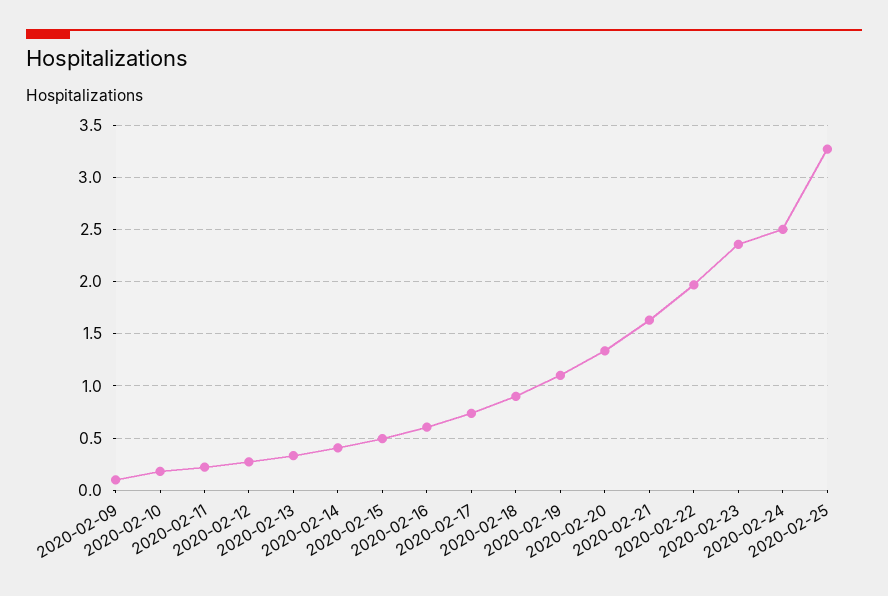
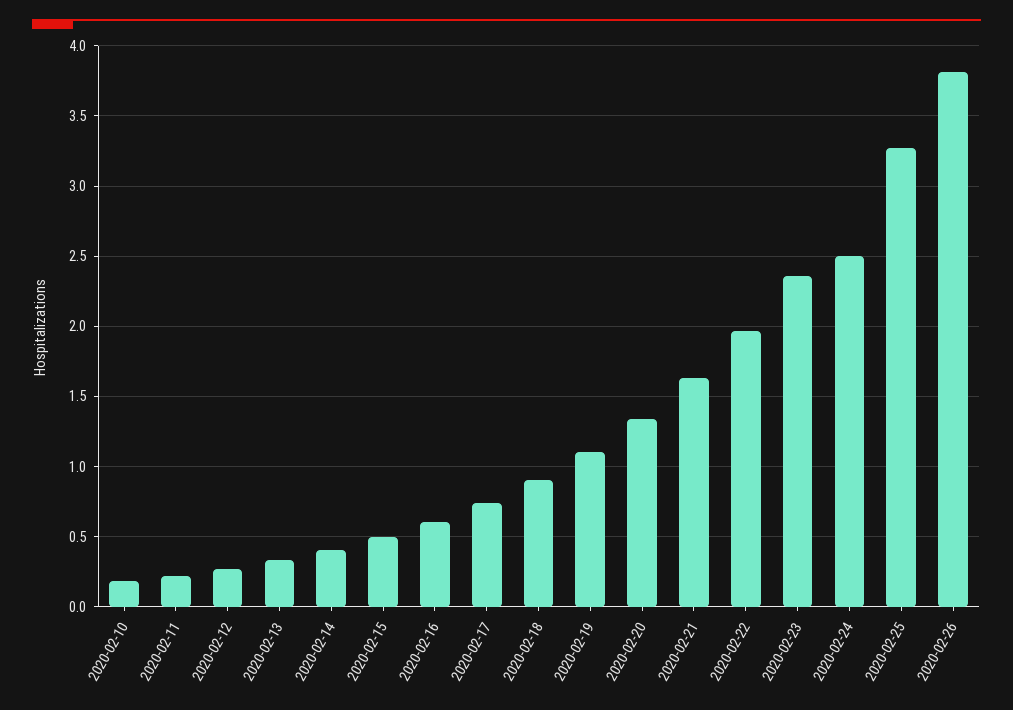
2020-02-09: 0.1 -> none
2020-02-26: none -> 3.8

